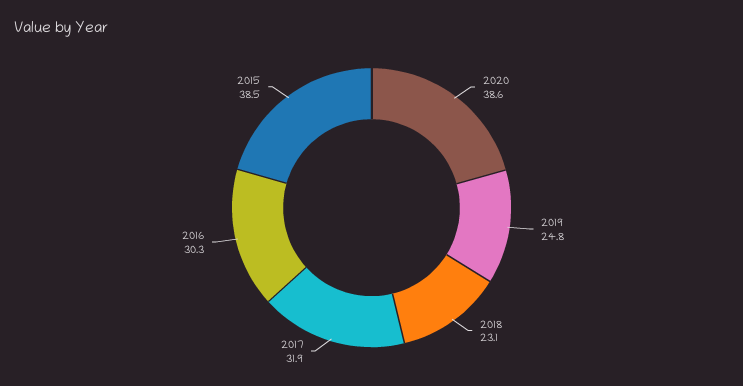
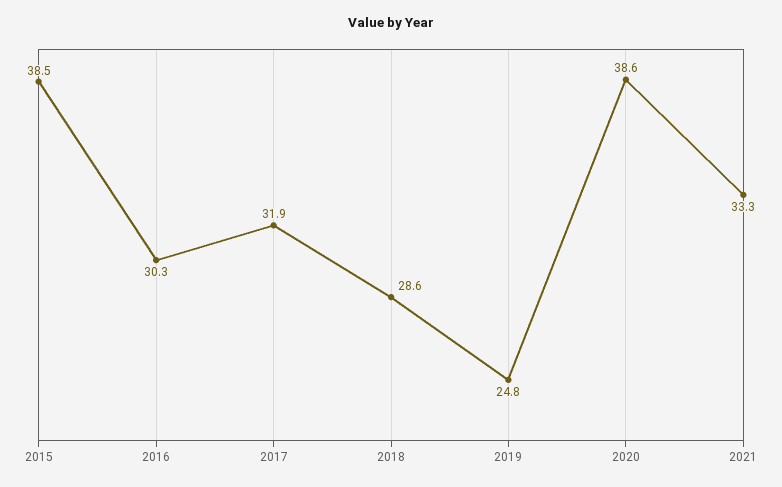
2018: 23.1 -> 28.6
2021: none -> 33.3

